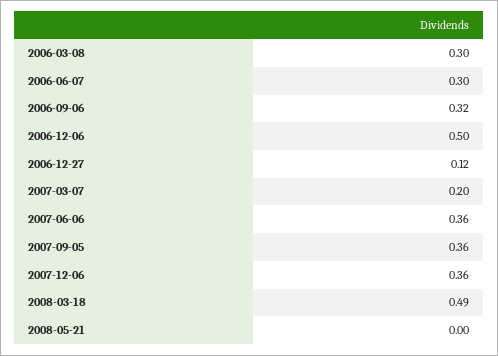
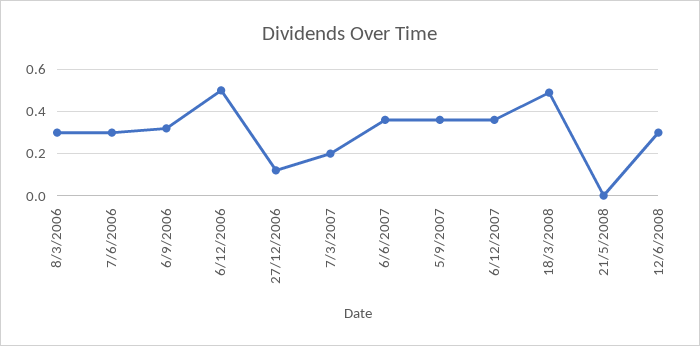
12/6/2008: none -> 0.3

